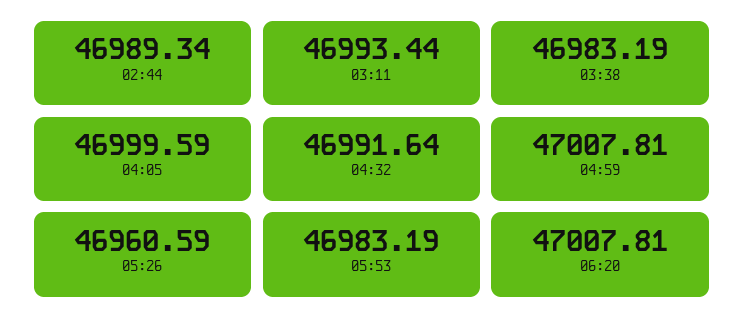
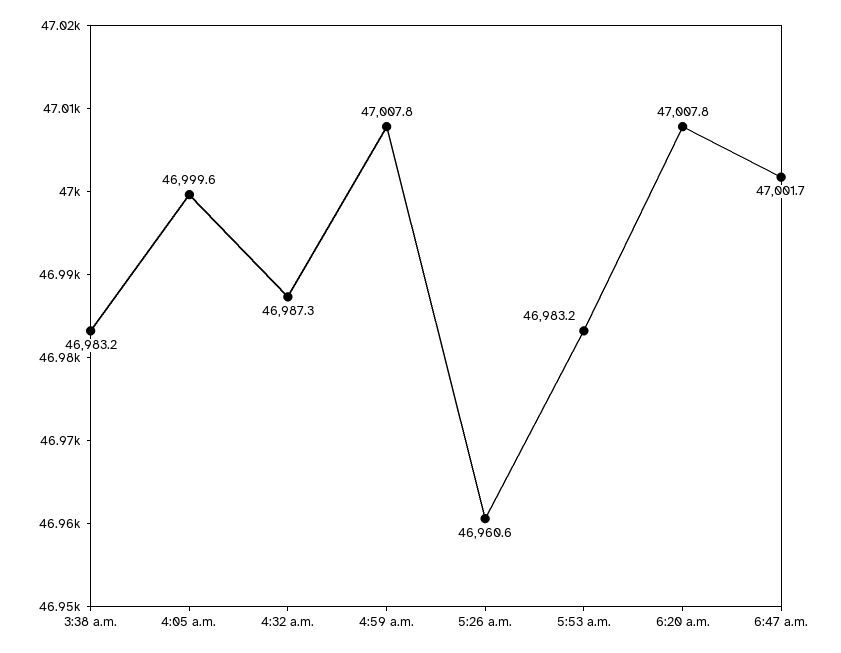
02:44: 46989.34 -> none
03:11: 46993.44 -> none
04:32: 46991.64 -> 46987.3
6:47 a.m.: none -> 47001.7

